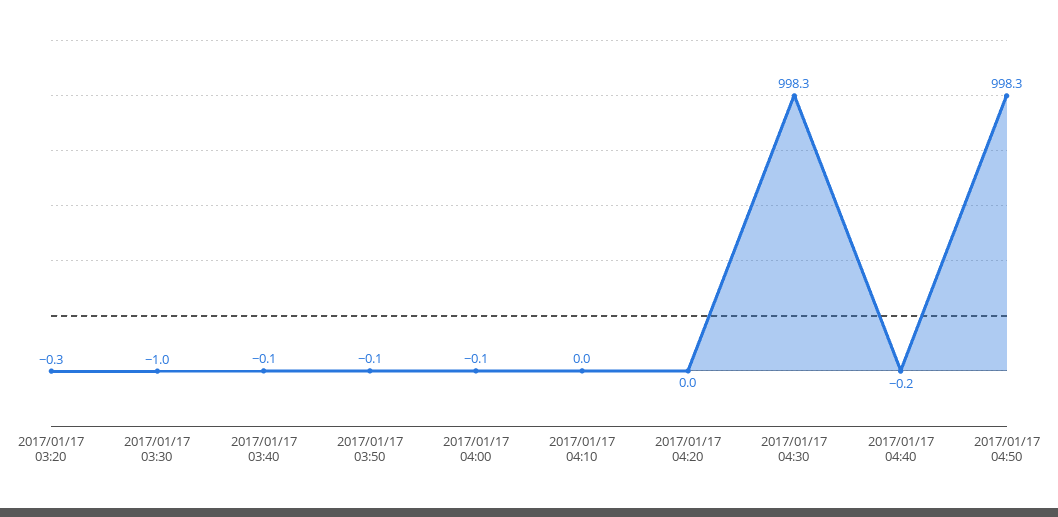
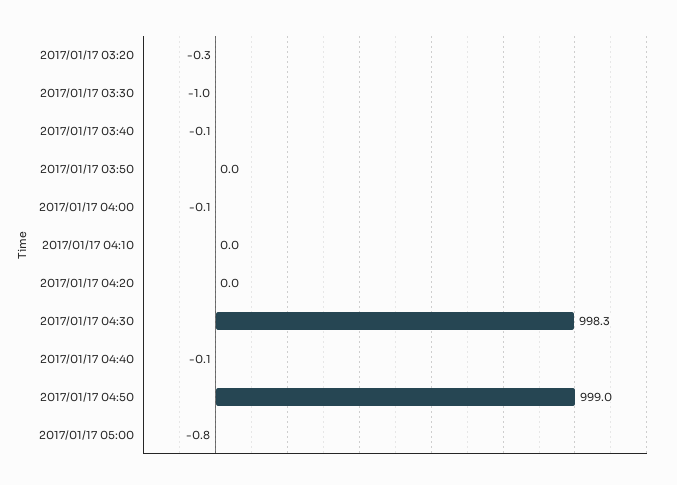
2017/01/17 03:50: -0.1 -> 0
2017/01/17 04:40: -0.2 -> -0.1
2017/01/17 04:50: 998.3 -> 999
2017/01/17 05:00: none -> -0.8

